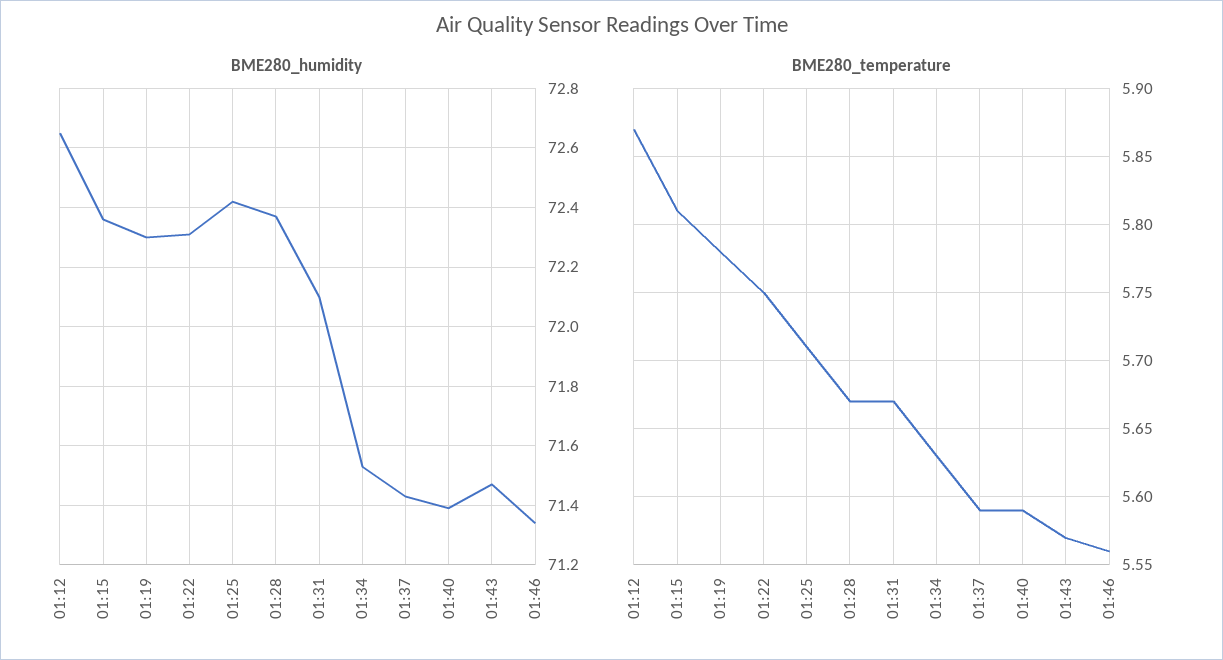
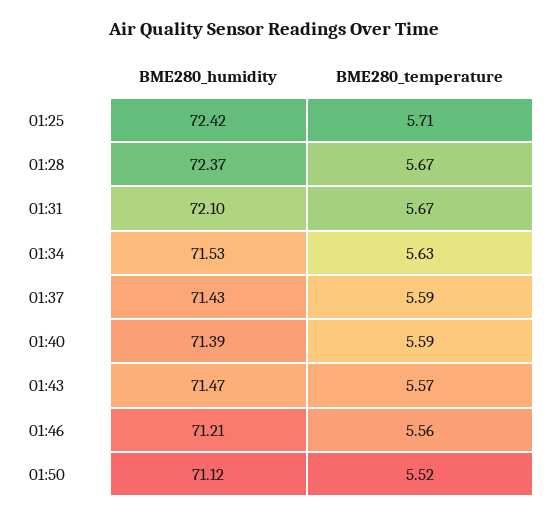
BME280_humidity, 01:12: 72.65 -> none
BME280_humidity, 01:15: 72.35 -> none
BME280_humidity, 01:19: 72.3 -> none
BME280_humidity, 01:22: 72.3 -> none
BME280_humidity, 01:46: 71.35 -> 71.21
BME280_temperature, 01:12: 5.87 -> none
BME280_temperature, 01:15: 5.81 -> none
BME280_temperature, 01:19: 5.78 -> none
BME280_temperature, 01:22: 5.75 -> none
BME280_humidity, 01:50: none -> 71.12
BME280_temperature, 01:50: none -> 5.52

